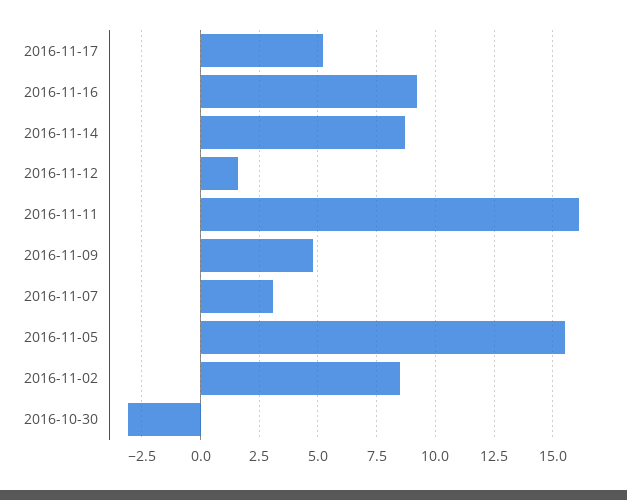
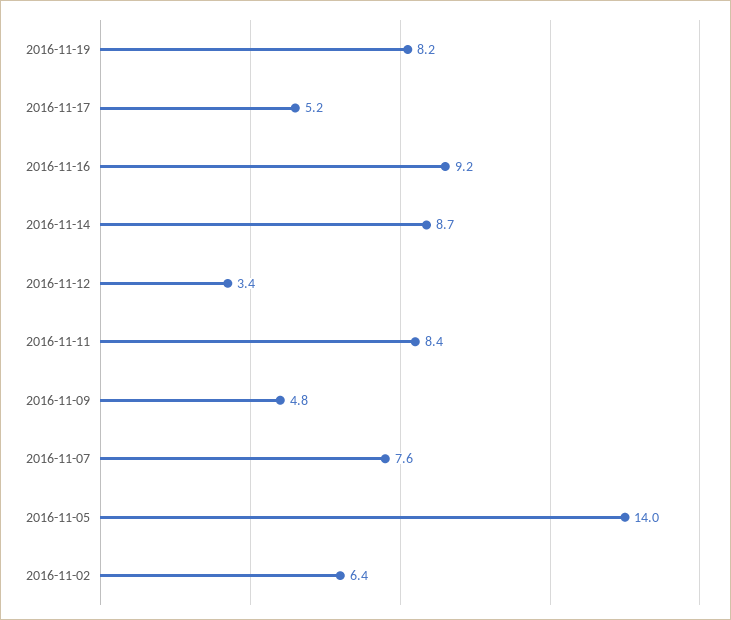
2016-11-12: 1.5 -> 3.4
2016-11-11: 16 -> 8.4
2016-11-07: 3 -> 7.6
2016-11-05: 15.5 -> 14
2016-11-02: 8.5 -> 6.4
2016-10-30: -3 -> none
2016-11-19: none -> 8.2

